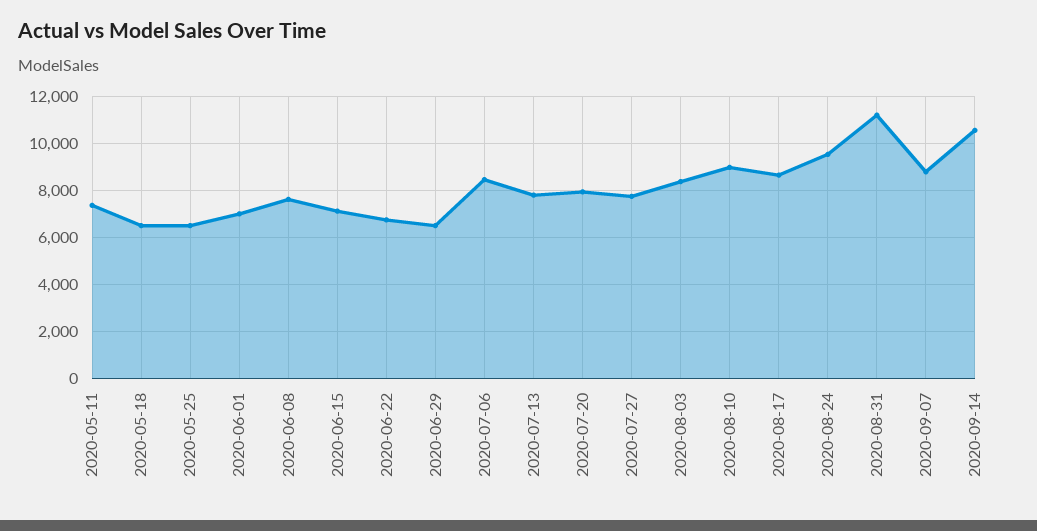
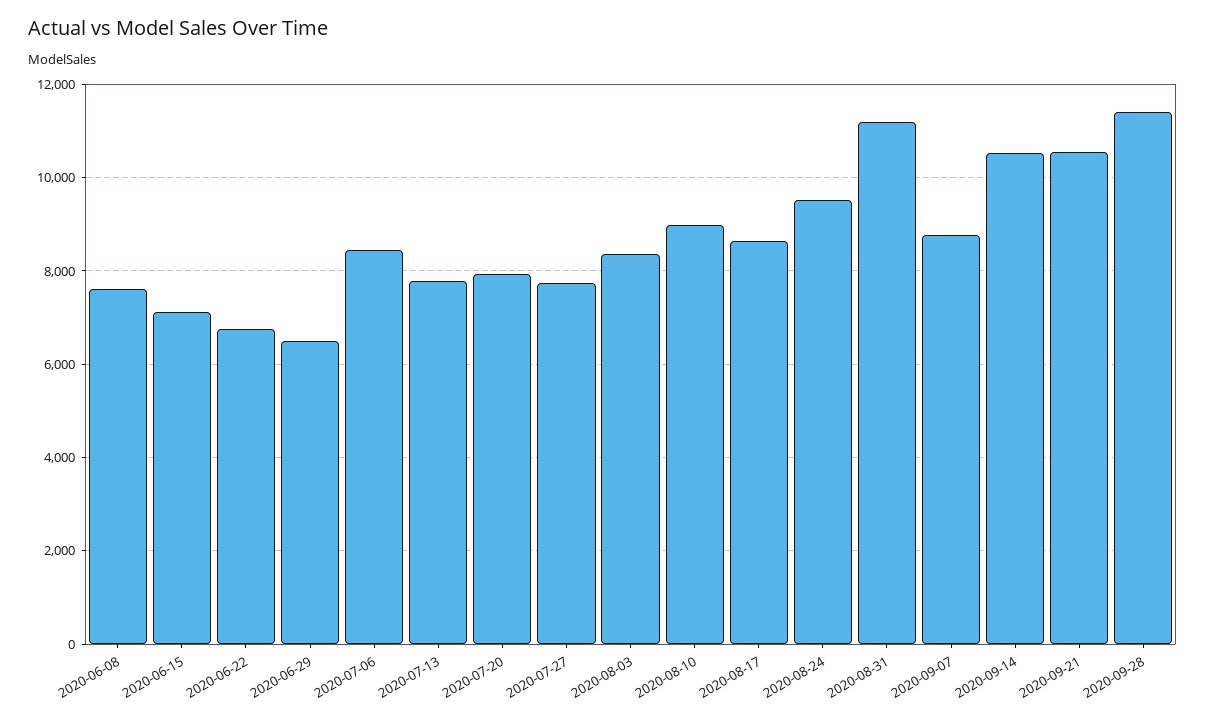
2020-05-11: 7500 -> none
2020-05-18: 6500 -> none
2020-05-25: 6500 -> none
2020-06-01: 7000 -> none
2020-09-21: none -> 10600
2020-09-28: none -> 11400

